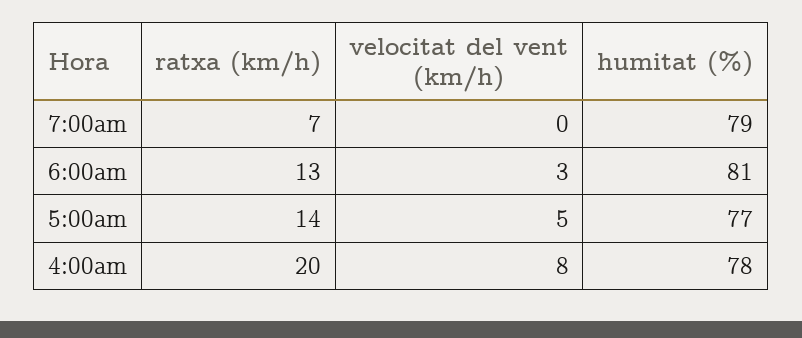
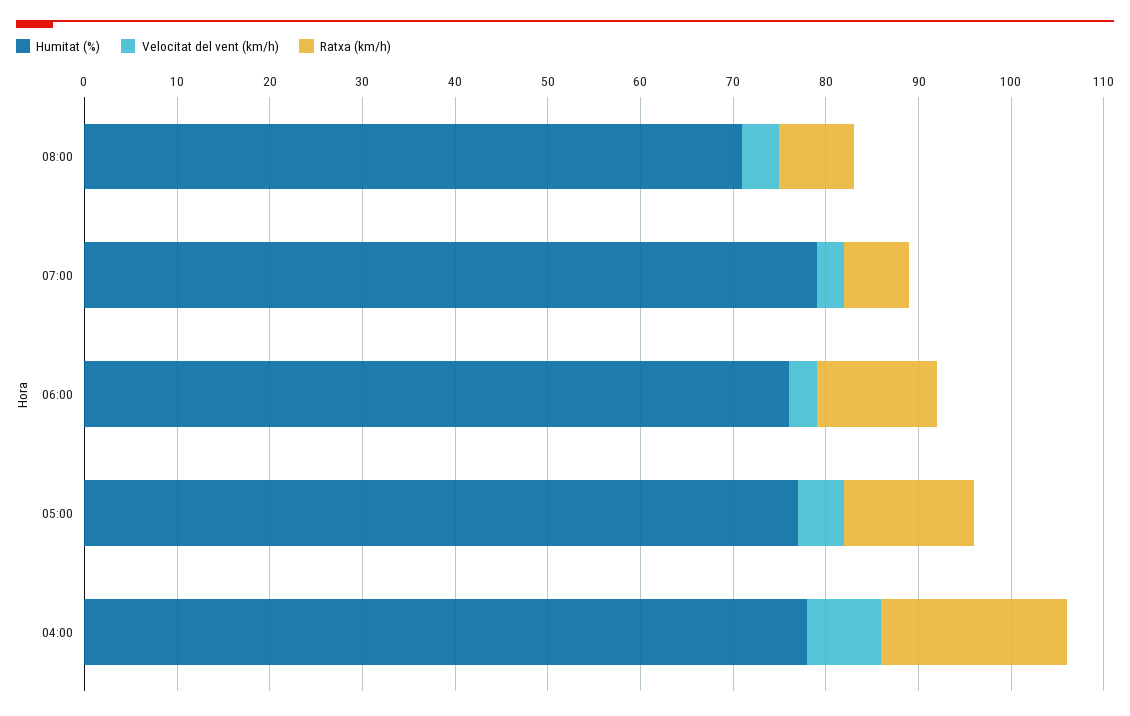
velocitat del vent (km/h), 7:00am: 0 -> 3
humitat (%), 6:00am: 81 -> 76
humitat (%), 08:00: none -> 71
velocitat del vent (km/h), 08:00: none -> 4
ratxa (km/h), 08:00: none -> 8

